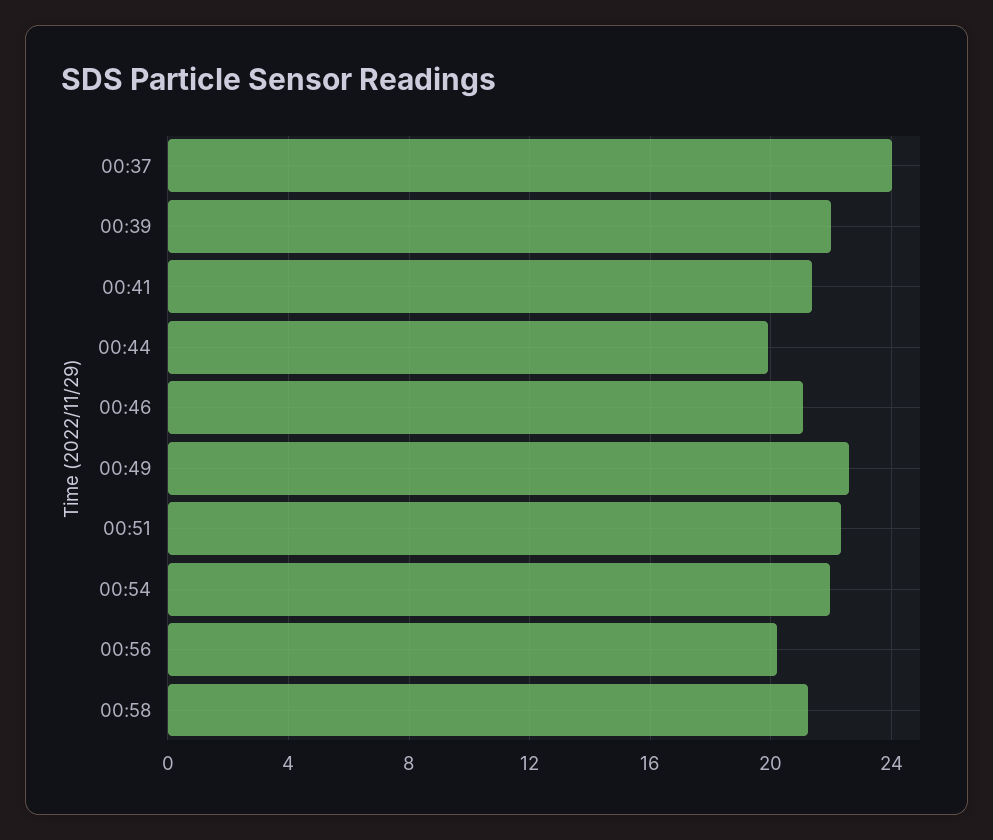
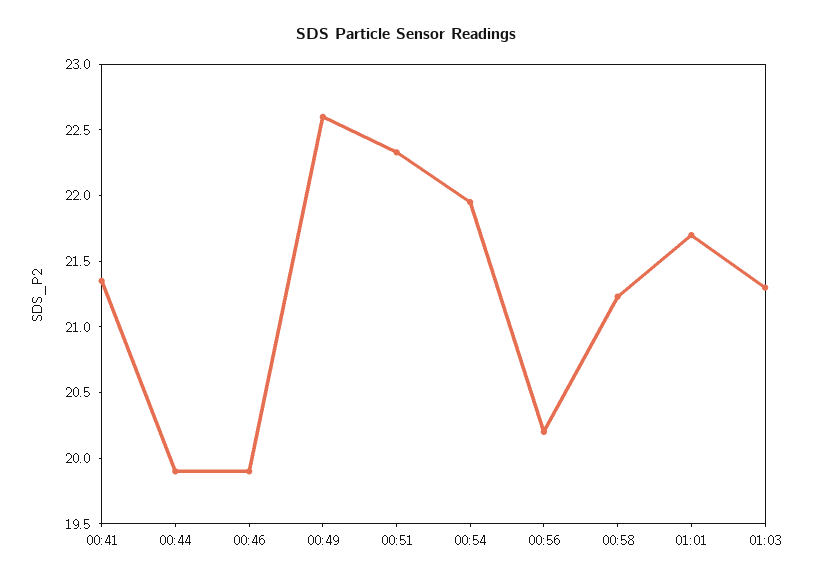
00:37: 24 -> none
00:39: 22 -> none
00:46: 21 -> 19.9
01:01: none -> 21.7
01:03: none -> 21.3

